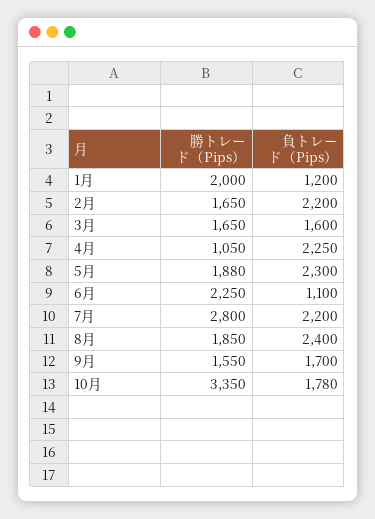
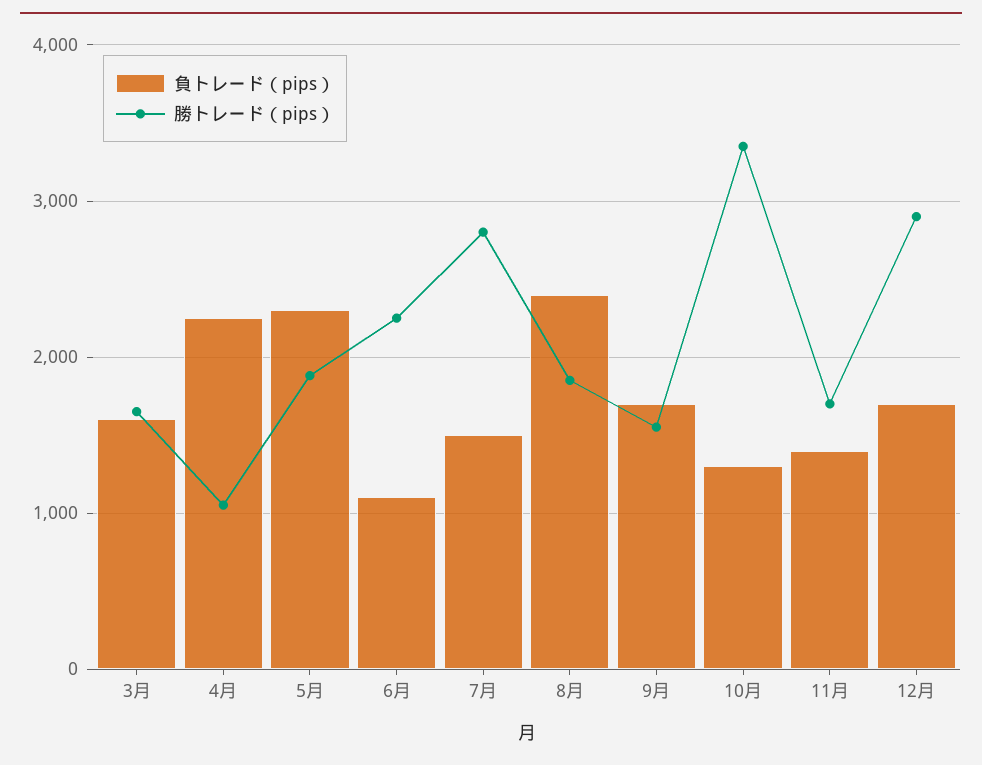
勝トレード（Pips）, 1月: 2000 -> none
負トレード（Pips）, 1月: 1200 -> none
勝トレード（Pips）, 2月: 1650 -> none
負トレード（Pips）, 2月: 2200 -> none
負トレード（Pips）, 7月: 2200 -> 1500
負トレード（Pips）, 10月: 1780 -> 1300
負トレード（Pips）, 11月: none -> 1400
勝トレード（Pips）, 11月: none -> 1700
負トレード（Pips）, 12月: none -> 1700
勝トレード（Pips）, 12月: none -> 2900

